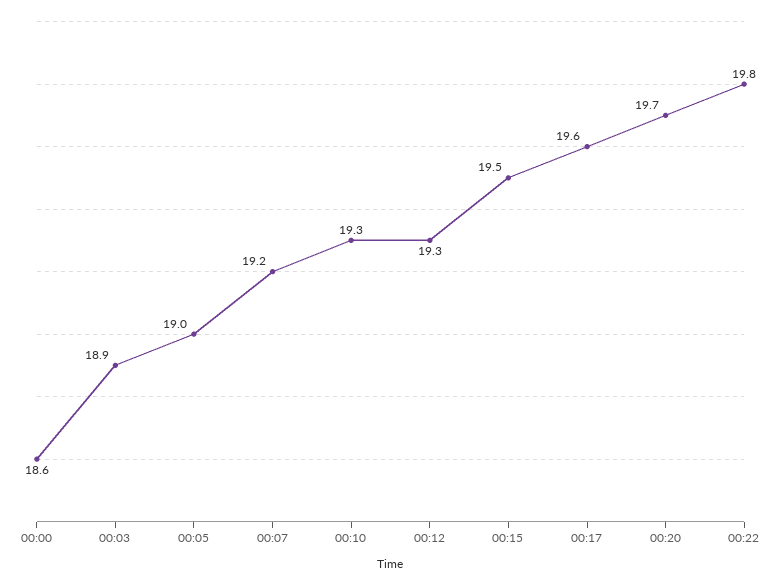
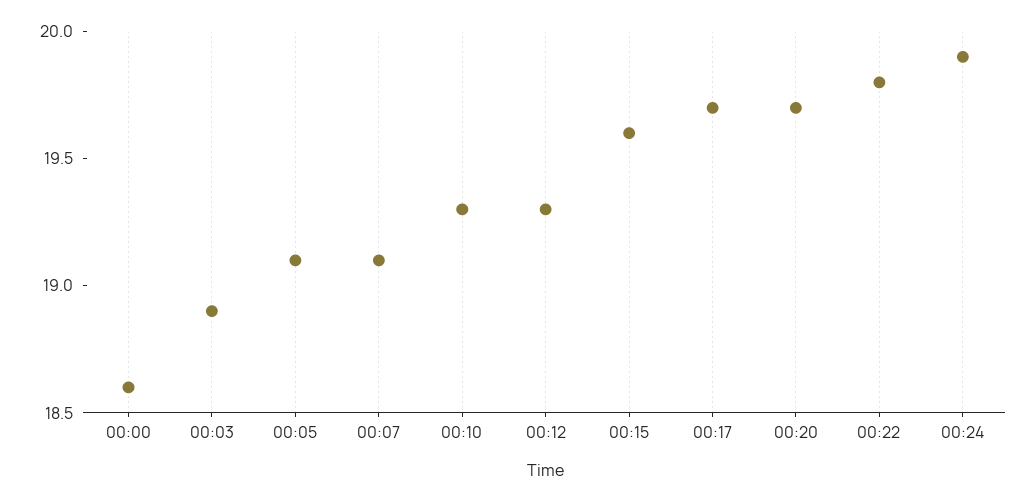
00:05: 19 -> 19.1
00:07: 19.2 -> 19.1
00:15: 19.5 -> 19.6
00:17: 19.6 -> 19.7
00:24: none -> 19.9

